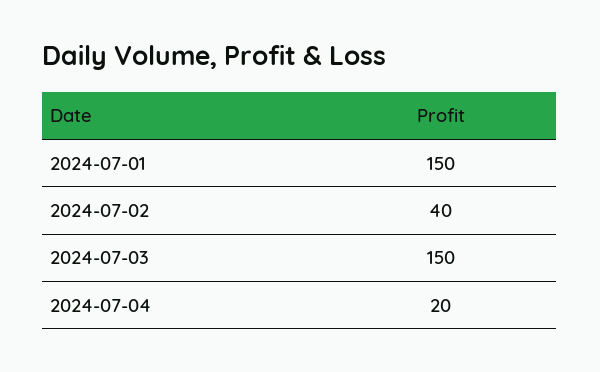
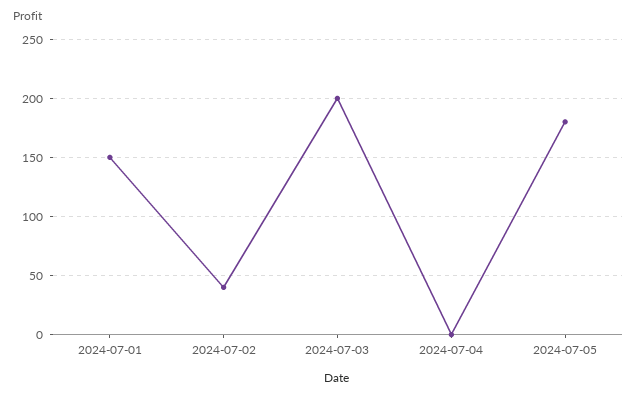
2024-07-03: 150 -> 200
2024-07-04: 20 -> 0
2024-07-05: none -> 180

